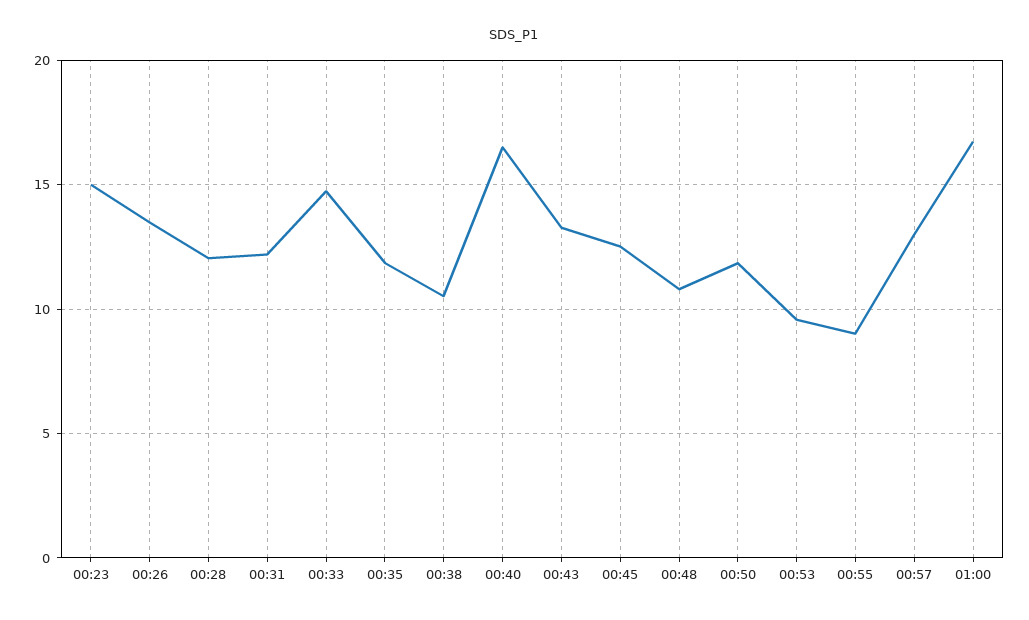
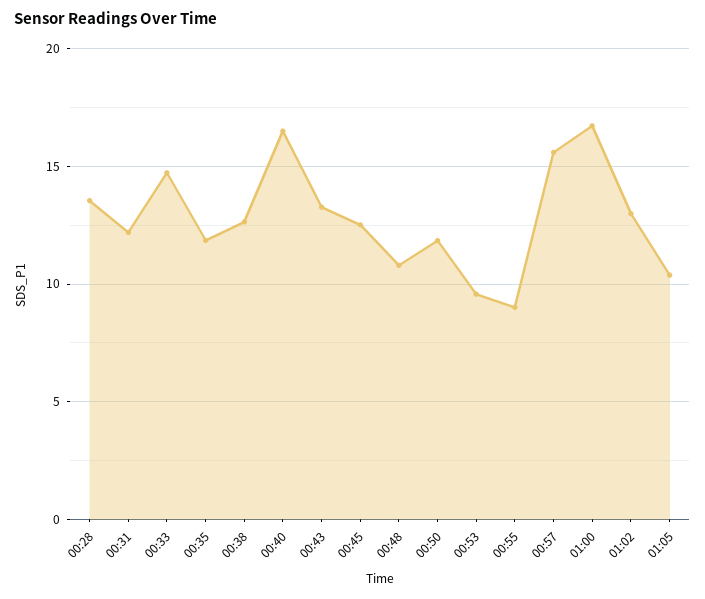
00:23: 15 -> none
00:26: 13.5 -> none
00:28: 12 -> 13.5
00:38: 10.5 -> 12.5
00:57: 13 -> 15.5
01:02: none -> 13
01:05: none -> 10.5

